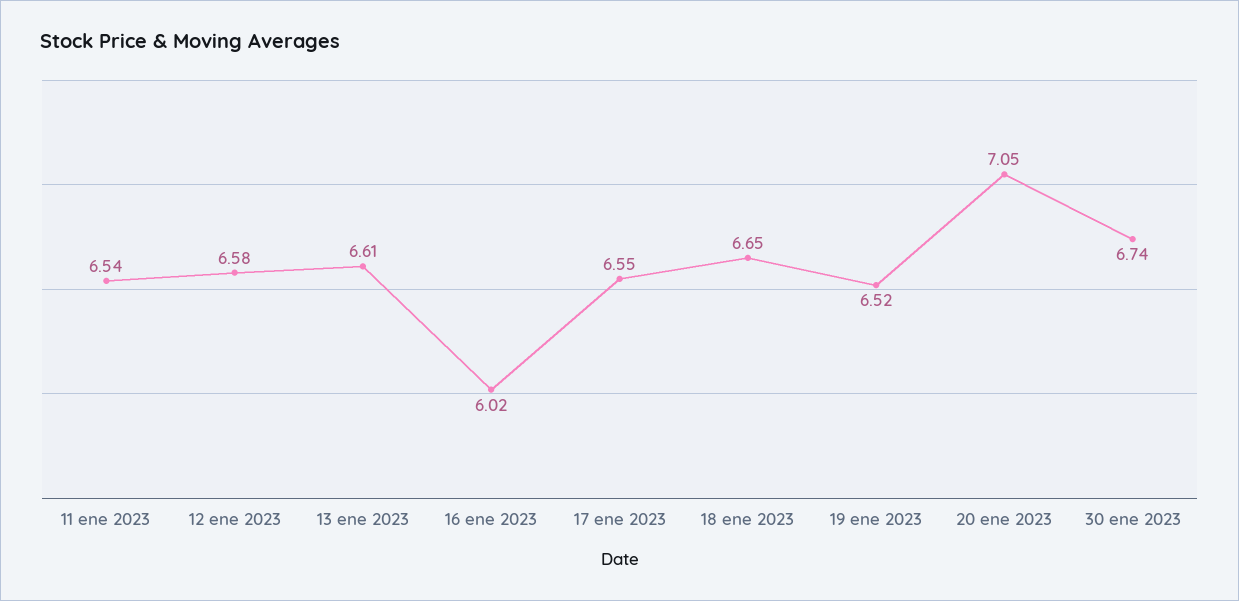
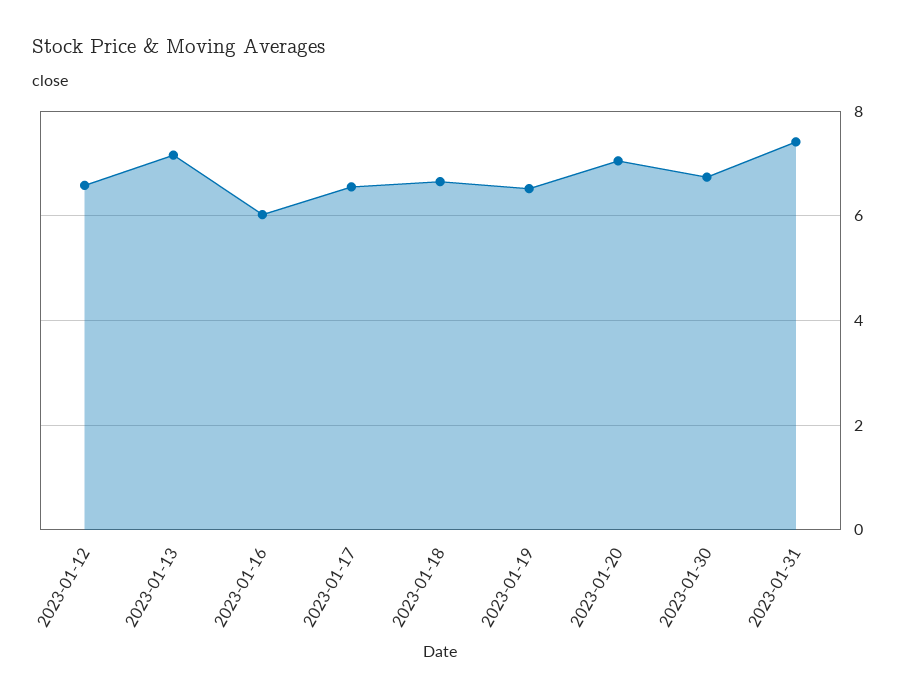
11 ene 2023: 6.54 -> none
13 ene 2023: 6.61 -> 7.2
2023-01-31: none -> 7.4

